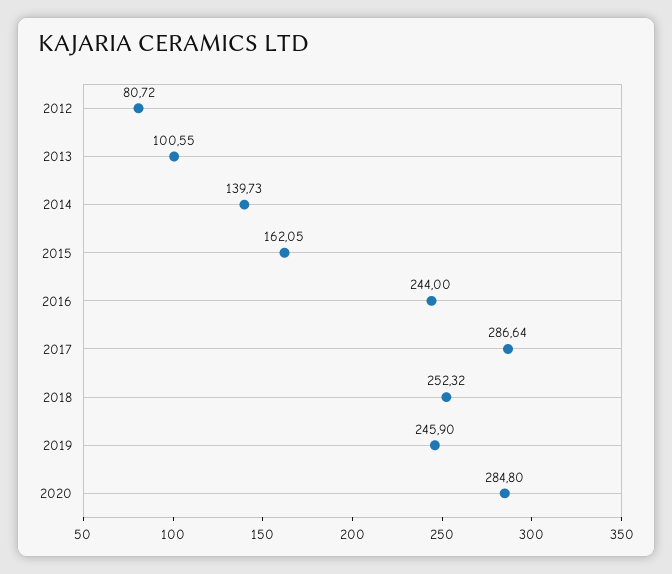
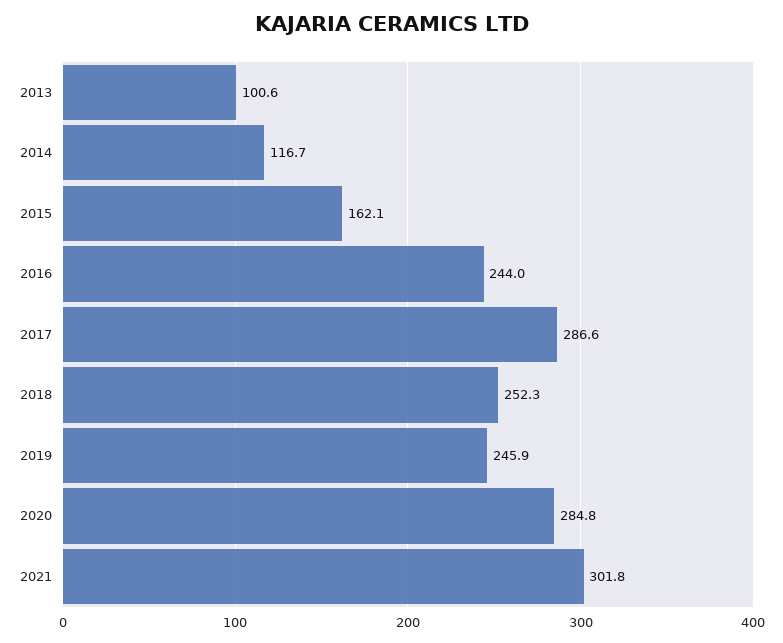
2012: 80.72 -> none
2014: 139.73 -> 116.7
2021: none -> 301.8

